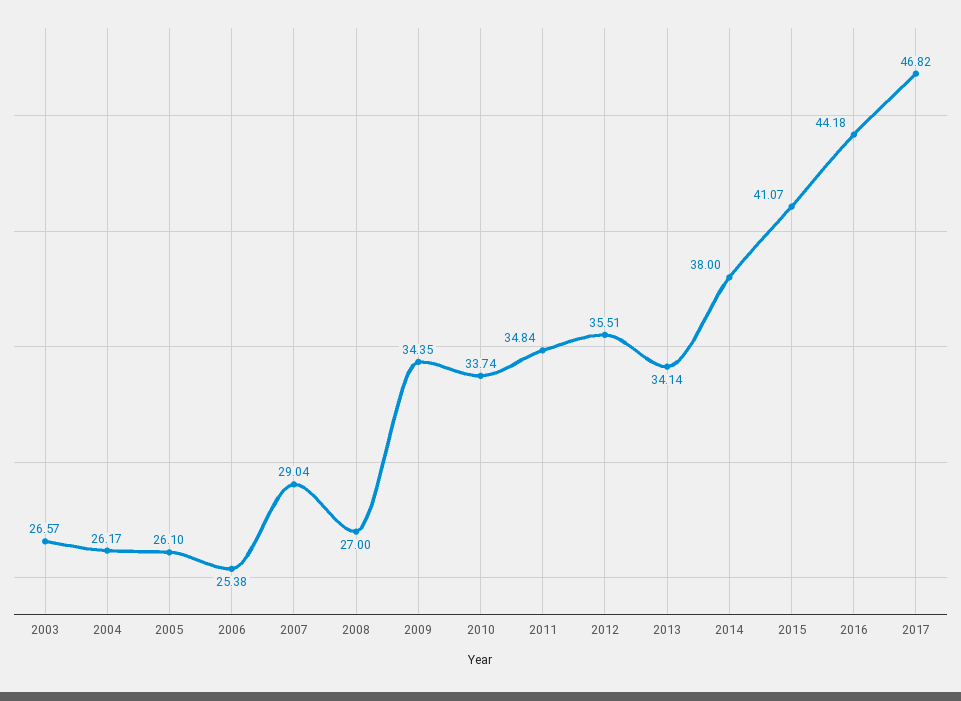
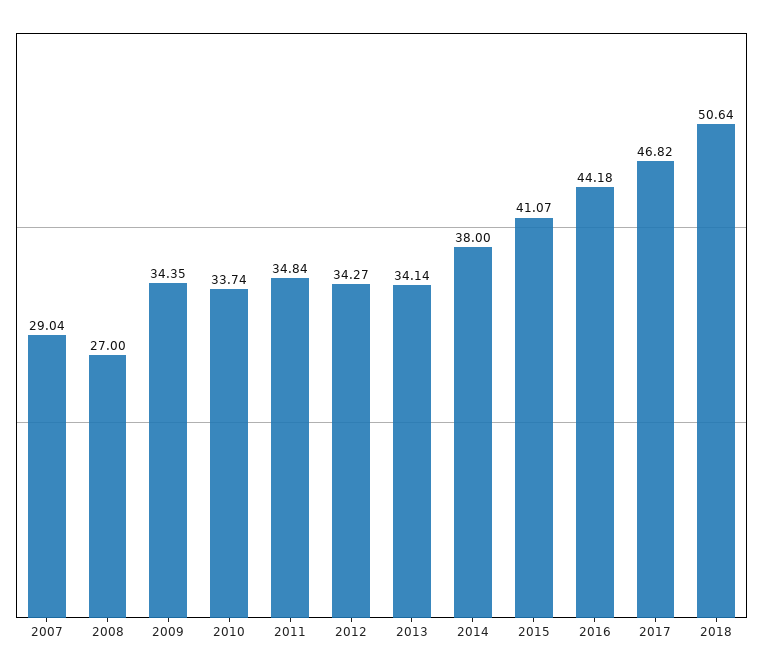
2003: 26.57 -> none
2004: 26.17 -> none
2005: 26.1 -> none
2006: 25.38 -> none
2012: 35.51 -> 34.27
2018: none -> 50.64

